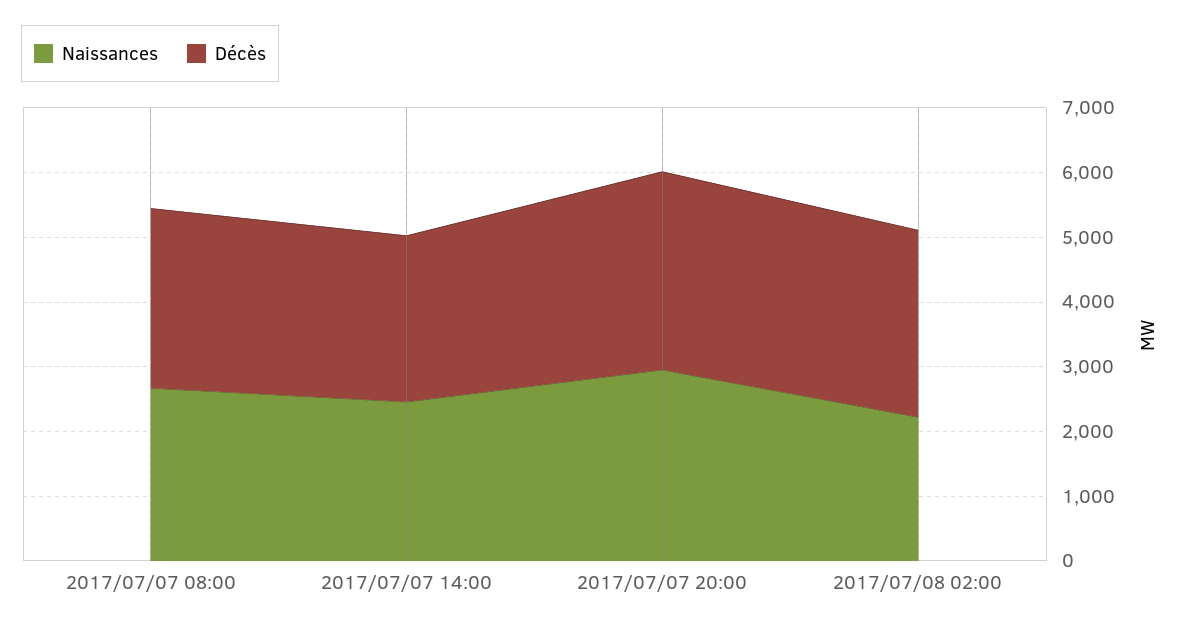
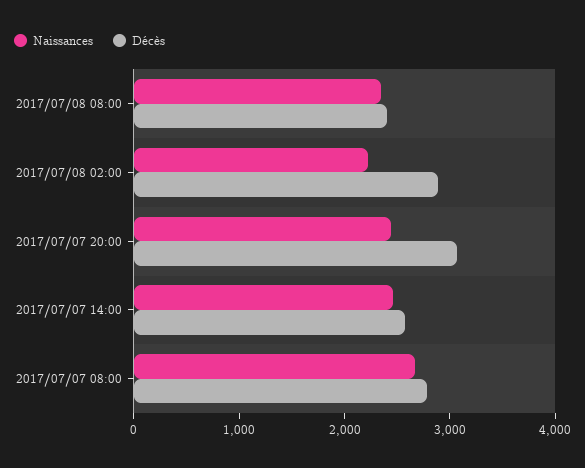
Naissances, 2017/07/07 20:00: 3000 -> 2400
Naissances, 2017/07/08 08:00: none -> 2400
Décès, 2017/07/08 08:00: none -> 2400

